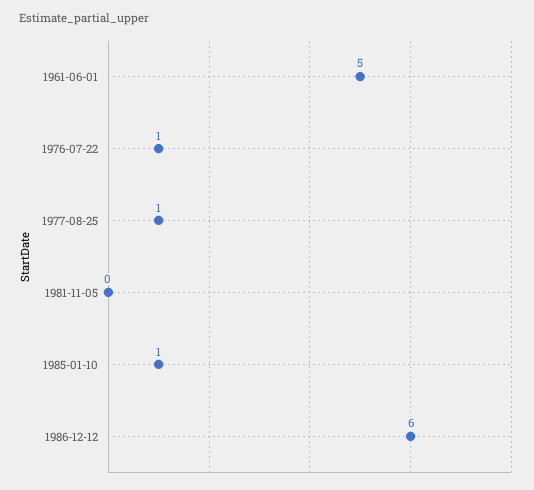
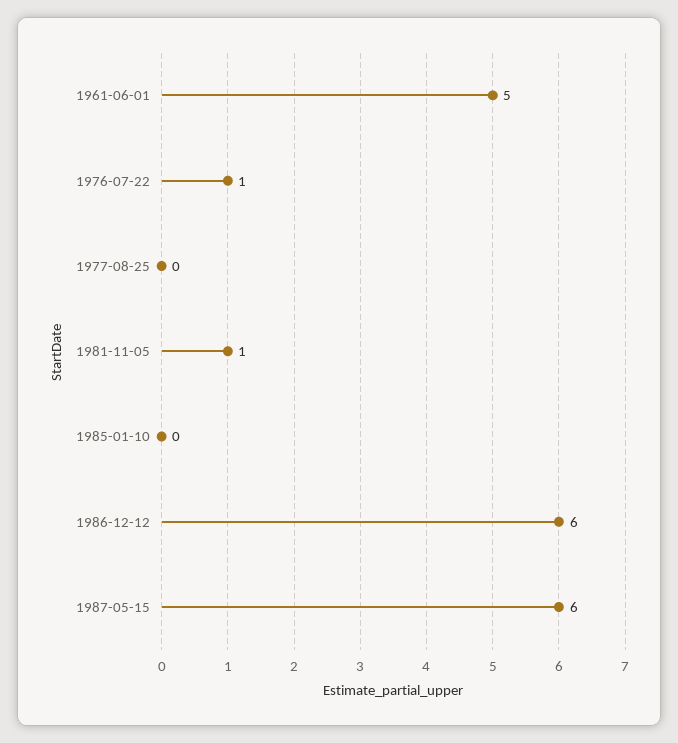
1977-08-25: 1 -> 0
1981-11-05: 0 -> 1
1985-01-10: 1 -> 0
1987-05-15: none -> 6

